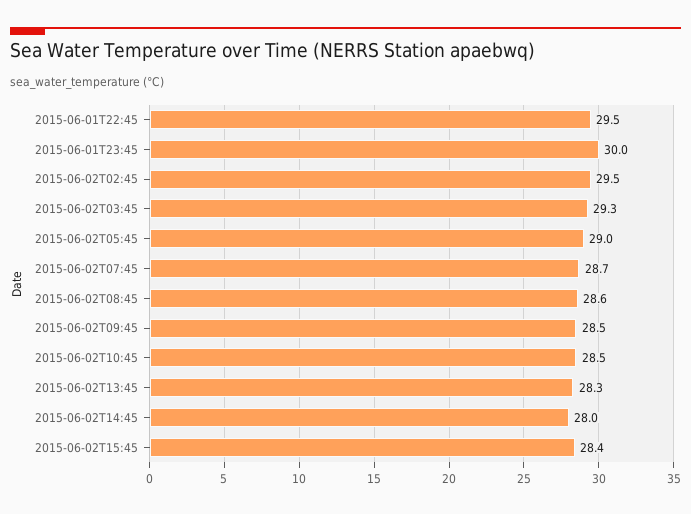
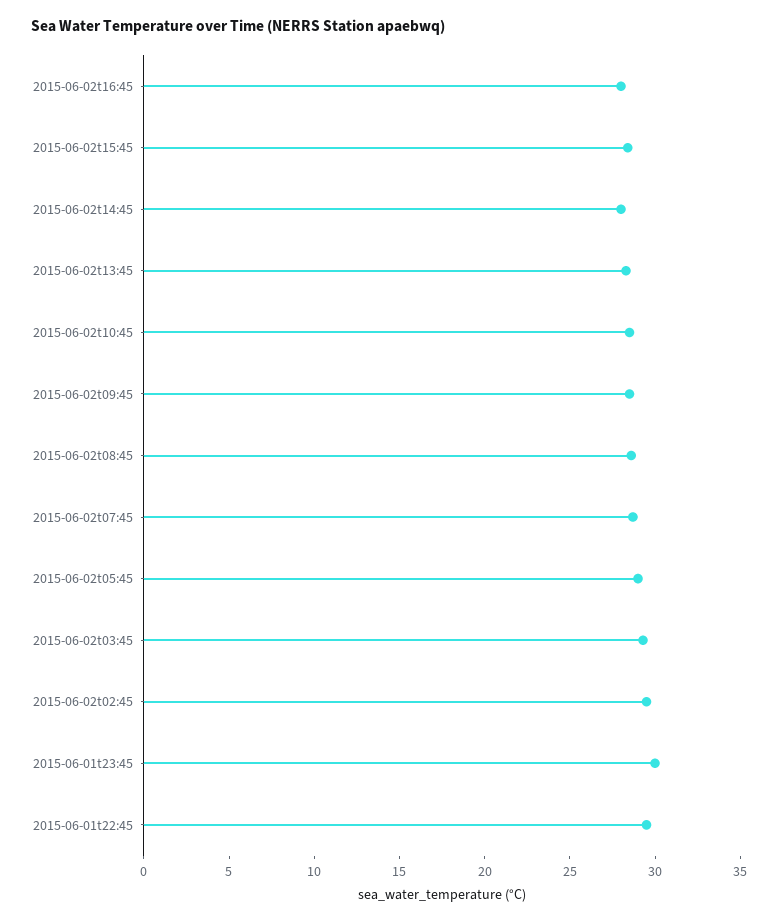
2015-06-02t16:45: none -> 28

